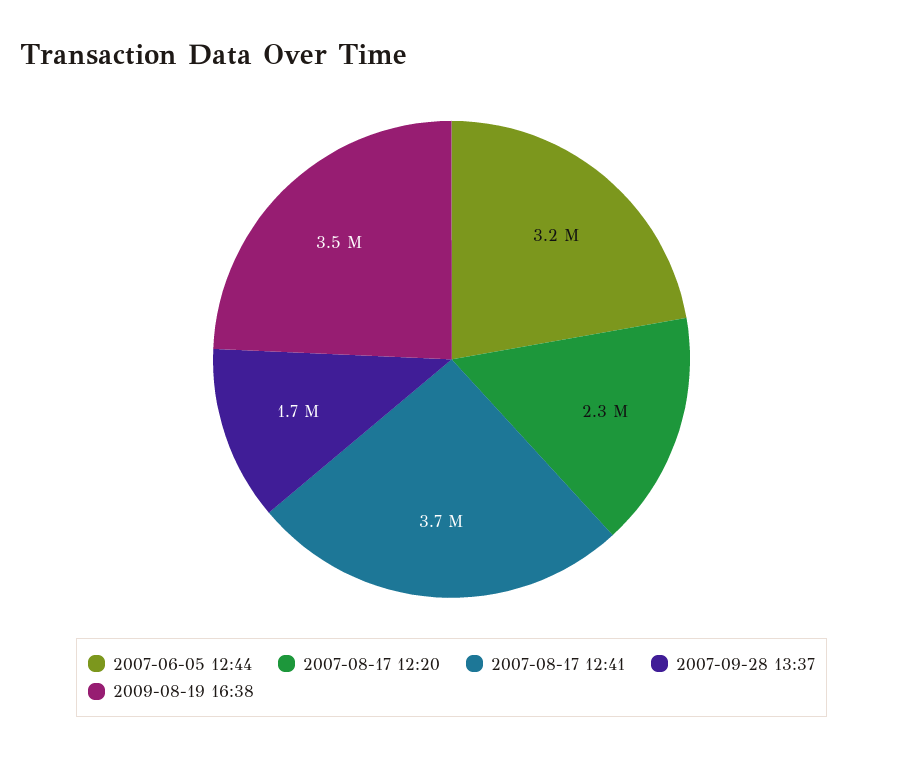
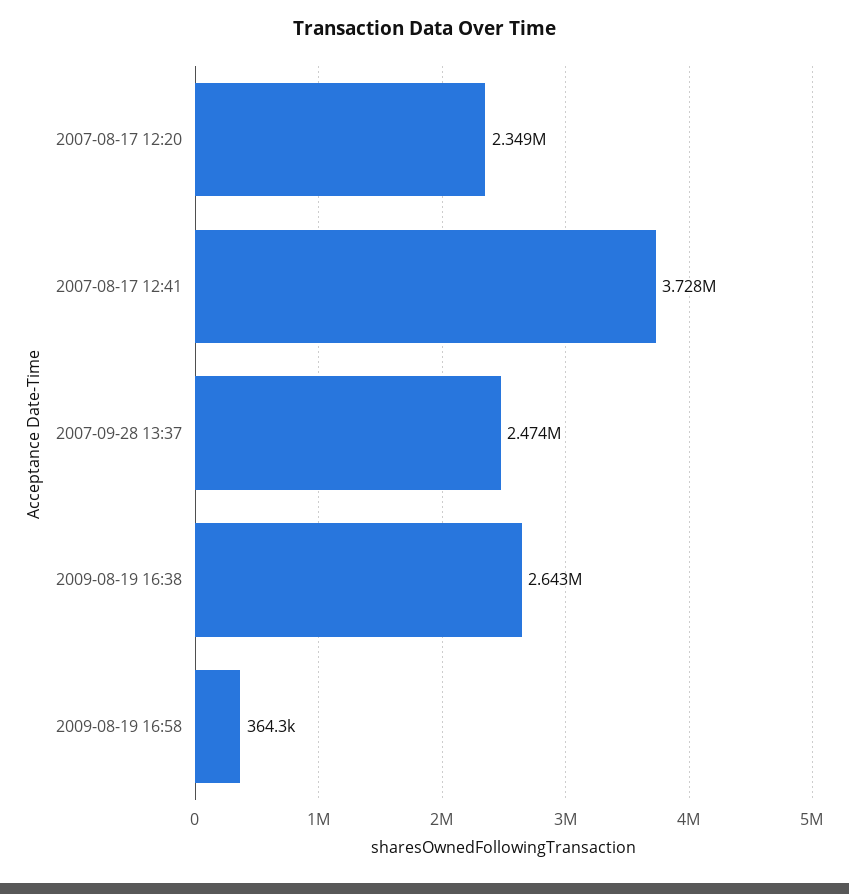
2007-06-05 12:44: 3200000 -> none
2007-09-28 13:37: 1700000 -> 2474000
2009-08-19 16:38: 3500000 -> 2643000
2009-08-19 16:58: none -> 364300

